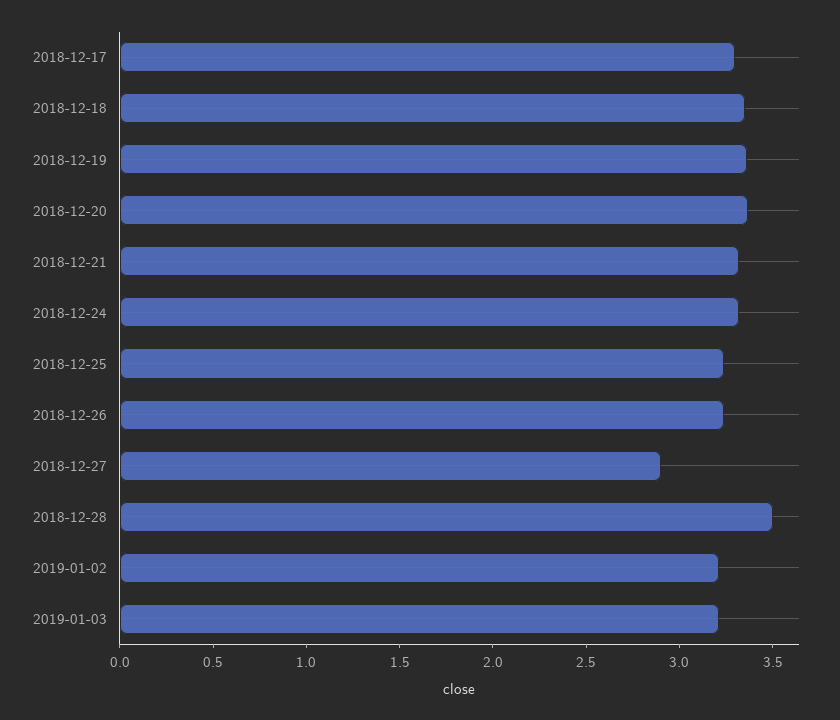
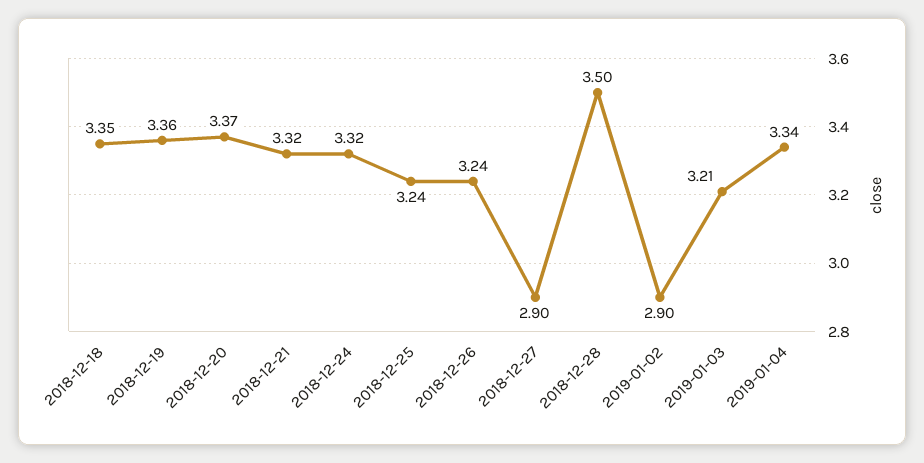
2018-12-17: 3.3 -> none
2019-01-02: 3.2 -> 2.9
2019-01-04: none -> 3.34

